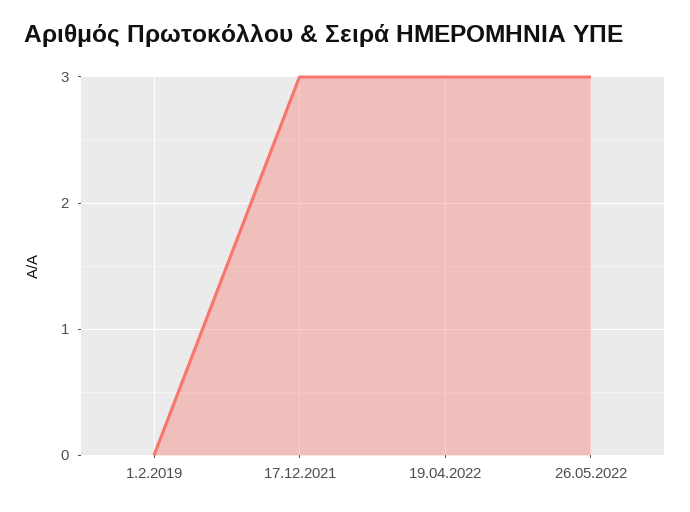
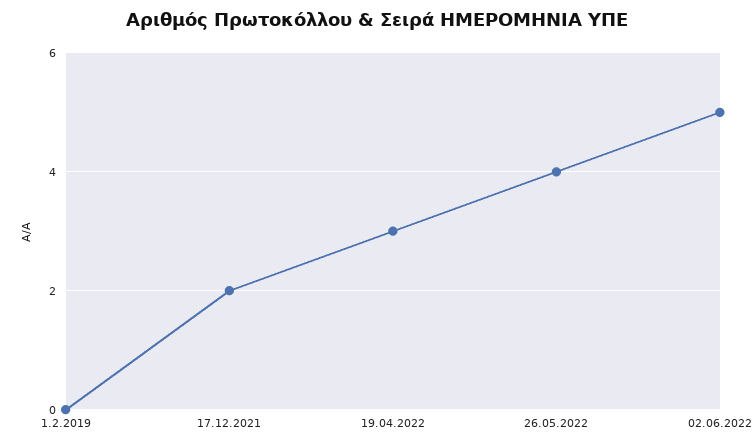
17.12.2021: 3 -> 2
26.05.2022: 3 -> 4
02.06.2022: none -> 5

